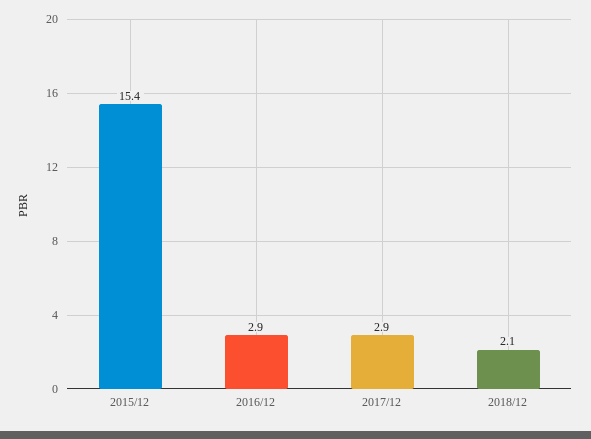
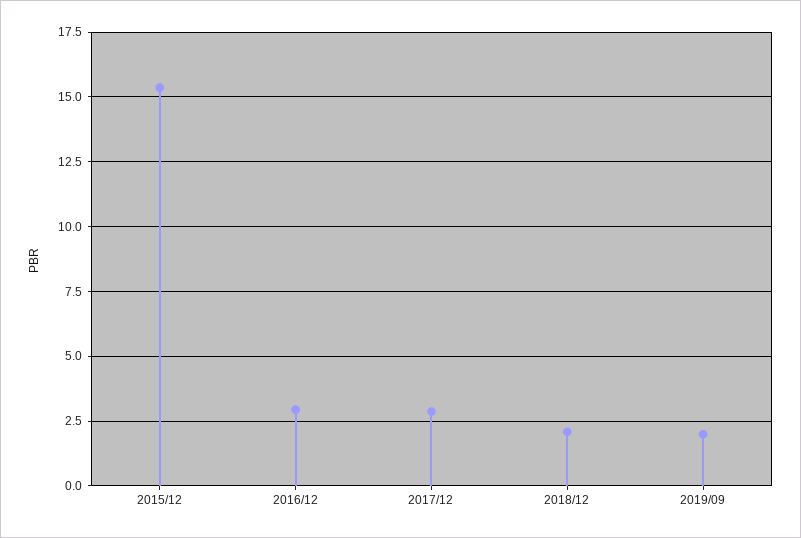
2019/09: none -> 2

